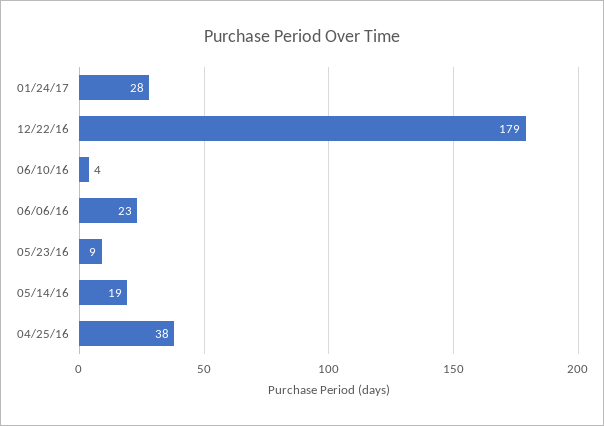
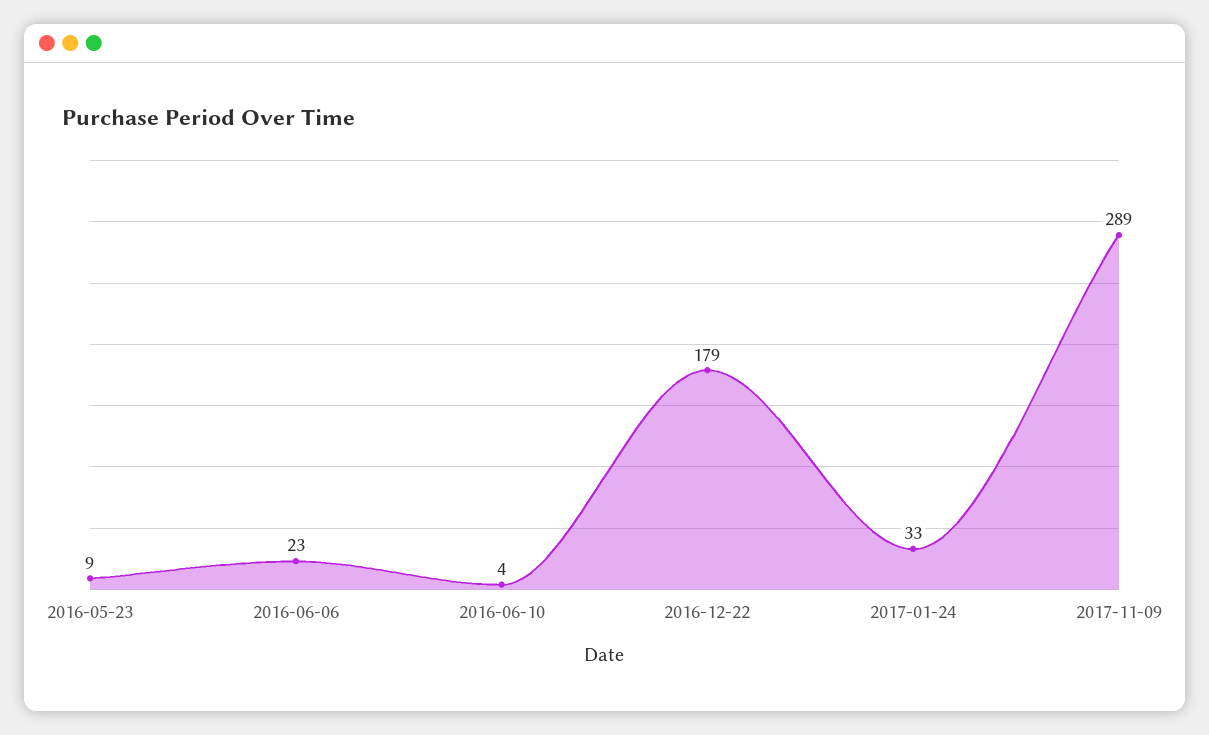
01/24/17: 28 -> 33
05/14/16: 19 -> none
04/25/16: 38 -> none
2017-11-09: none -> 289

